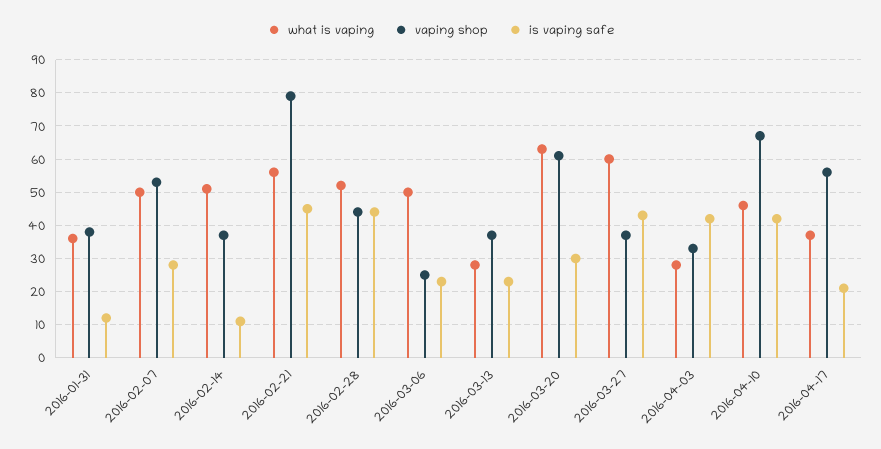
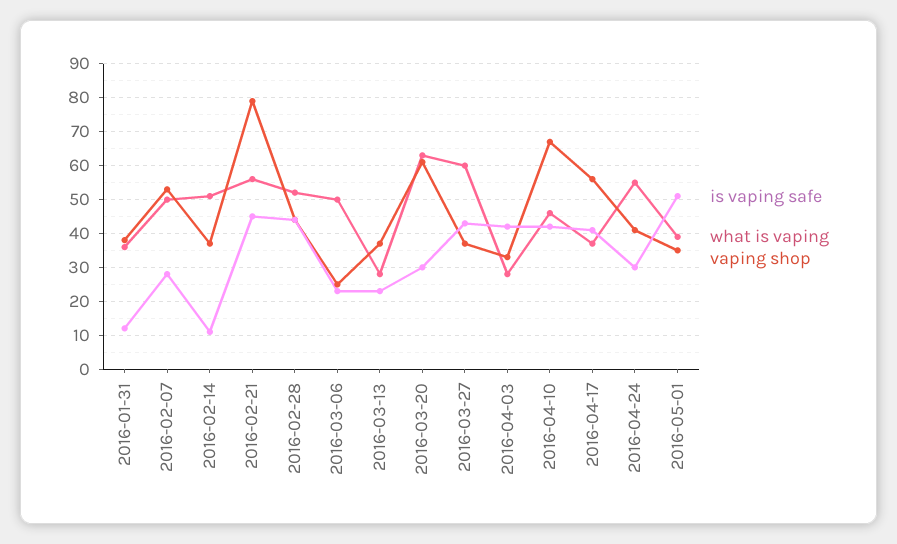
is vaping safe, 2016-04-17: 20 -> 40
is vaping safe, 2016-04-24: none -> 30
what is vaping, 2016-04-24: none -> 55
vaping shop, 2016-04-24: none -> 40
is vaping safe, 2016-05-01: none -> 50
what is vaping, 2016-05-01: none -> 40
vaping shop, 2016-05-01: none -> 35

